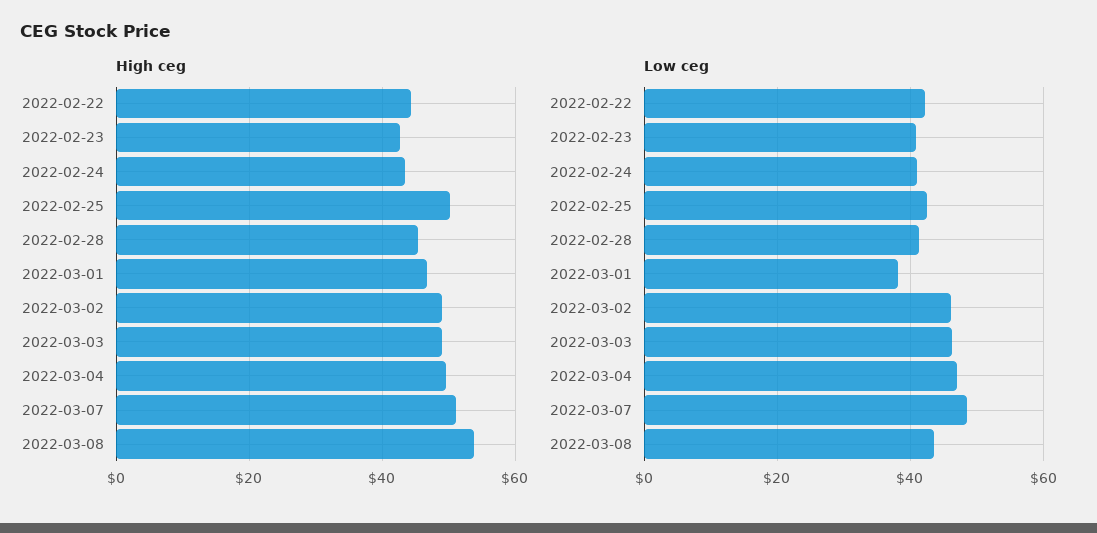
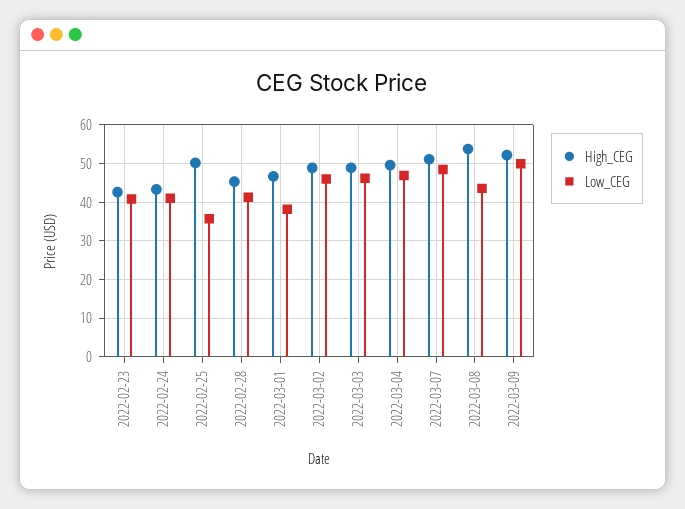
High ceg, 2022-02-22: 44 -> none
Low ceg, 2022-02-22: 42 -> none
Low ceg, 2022-02-25: 42 -> 36
High ceg, 2022-03-09: none -> 52
Low ceg, 2022-03-09: none -> 50

